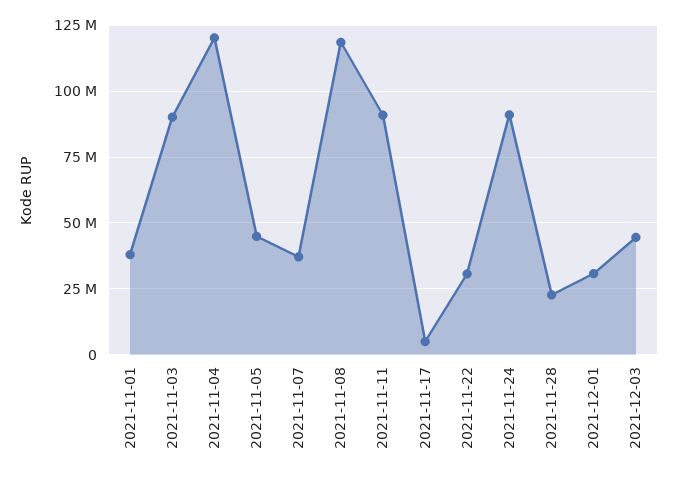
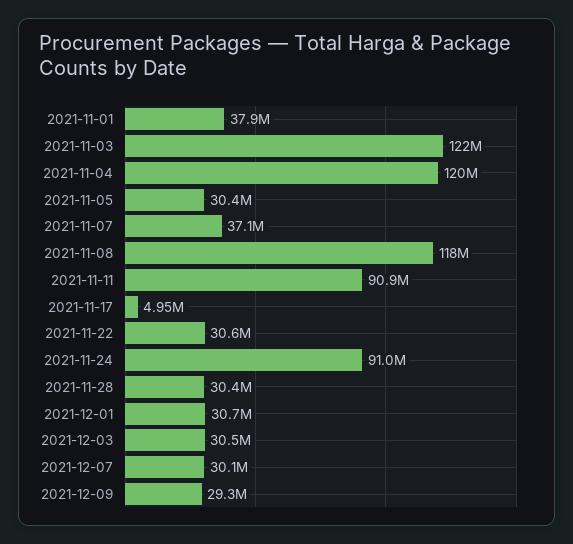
2021-11-03: 90000000 -> 122000000
2021-11-05: 45000000 -> 30400000
2021-11-28: 22500000 -> 30400000
2021-12-03: 45000000 -> 30500000
2021-12-07: none -> 30100000
2021-12-09: none -> 29300000

